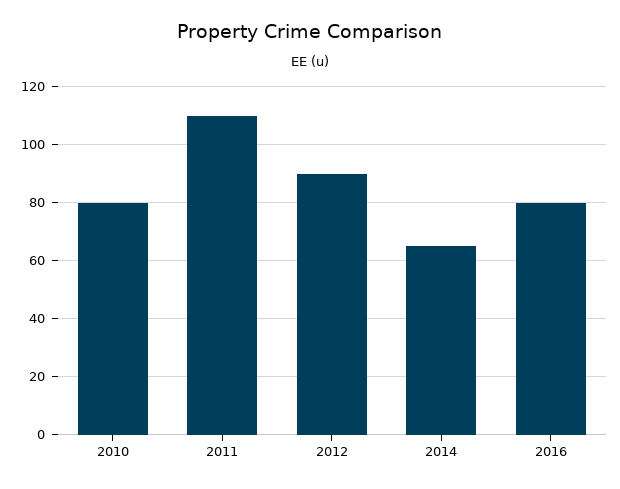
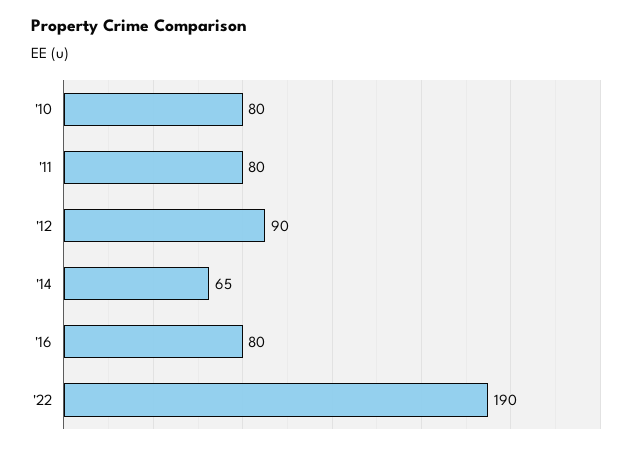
2011: 110 -> 80
'22: none -> 190

